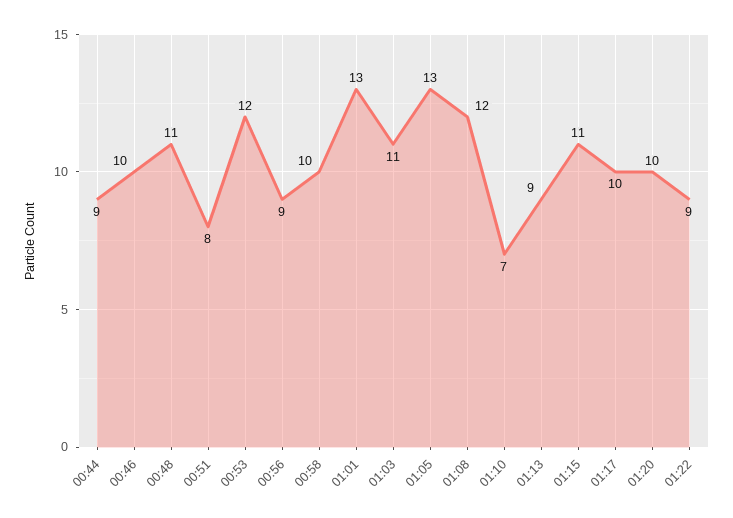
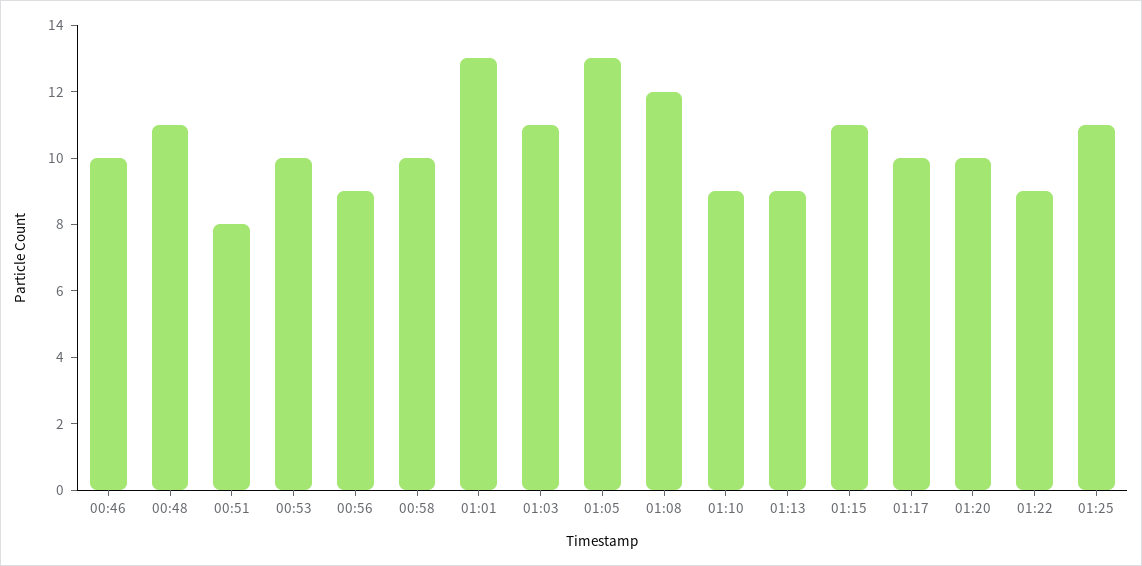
00:44: 9 -> none
00:53: 12 -> 10
01:10: 7 -> 9
01:25: none -> 11

